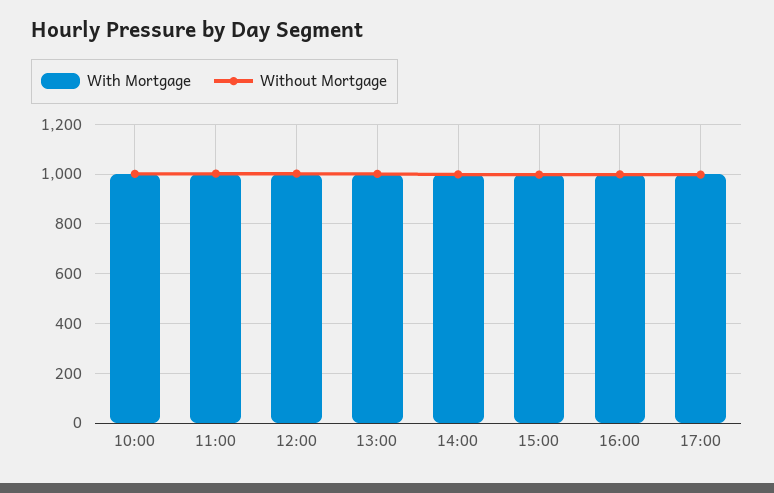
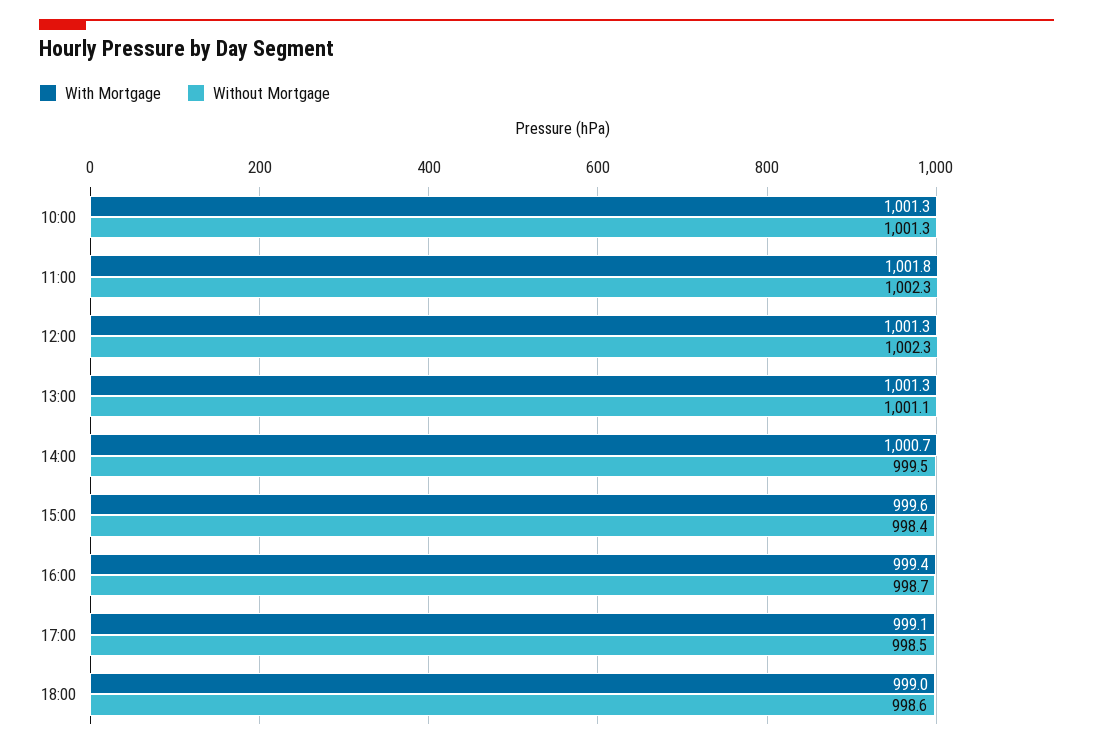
With Mortgage, 18:00: none -> 999
Without Mortgage, 18:00: none -> 998.6

